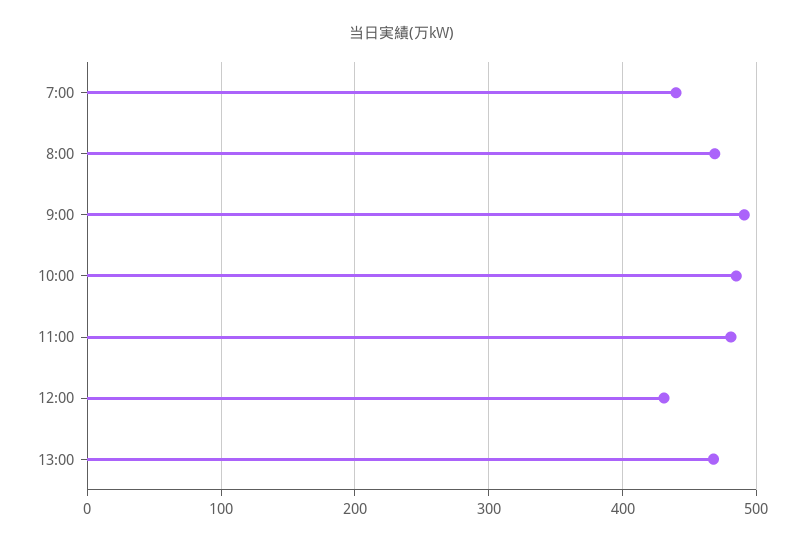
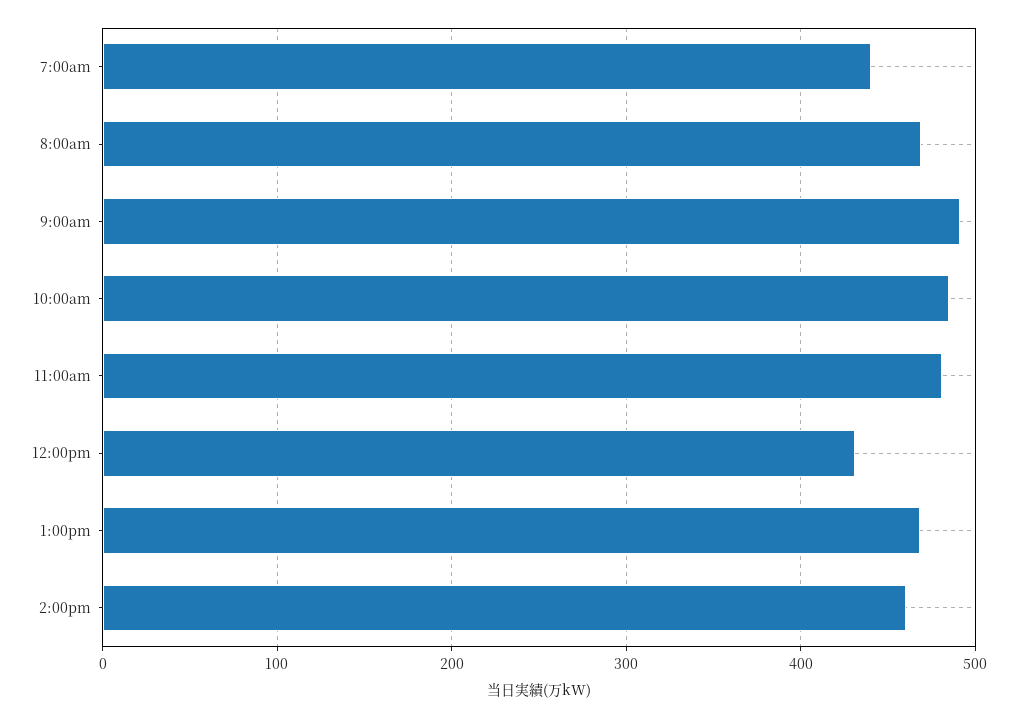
2:00pm: none -> 460

